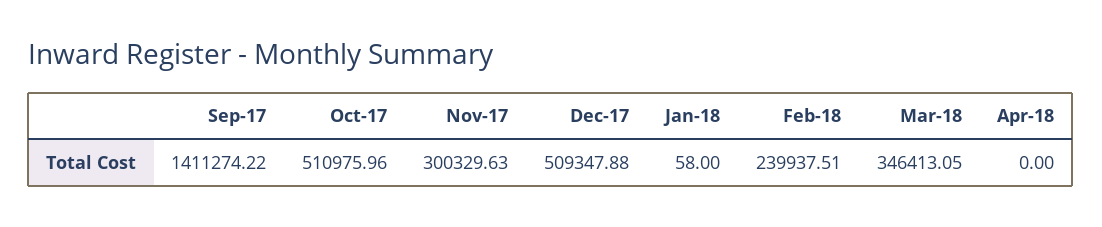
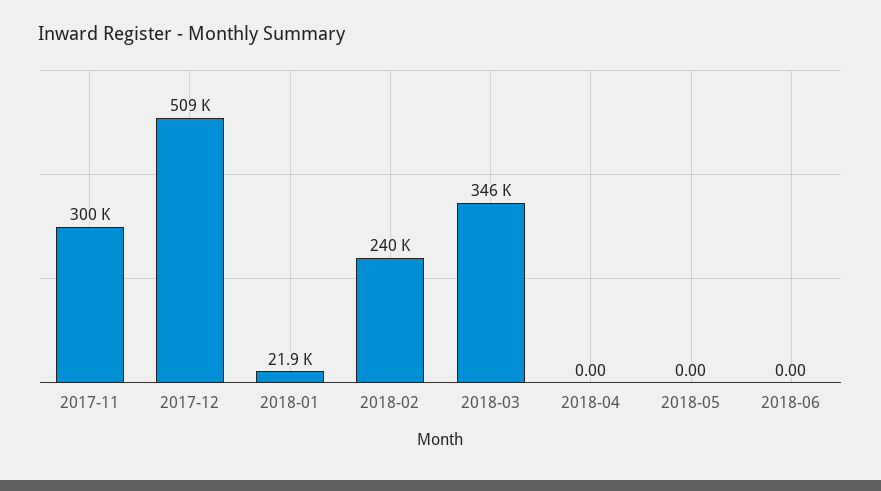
Sep-17: 1411274.22 -> none
Oct-17: 510975.96 -> none
Jan-18: 58 -> 21900
2018-05: none -> 0
2018-06: none -> 0

